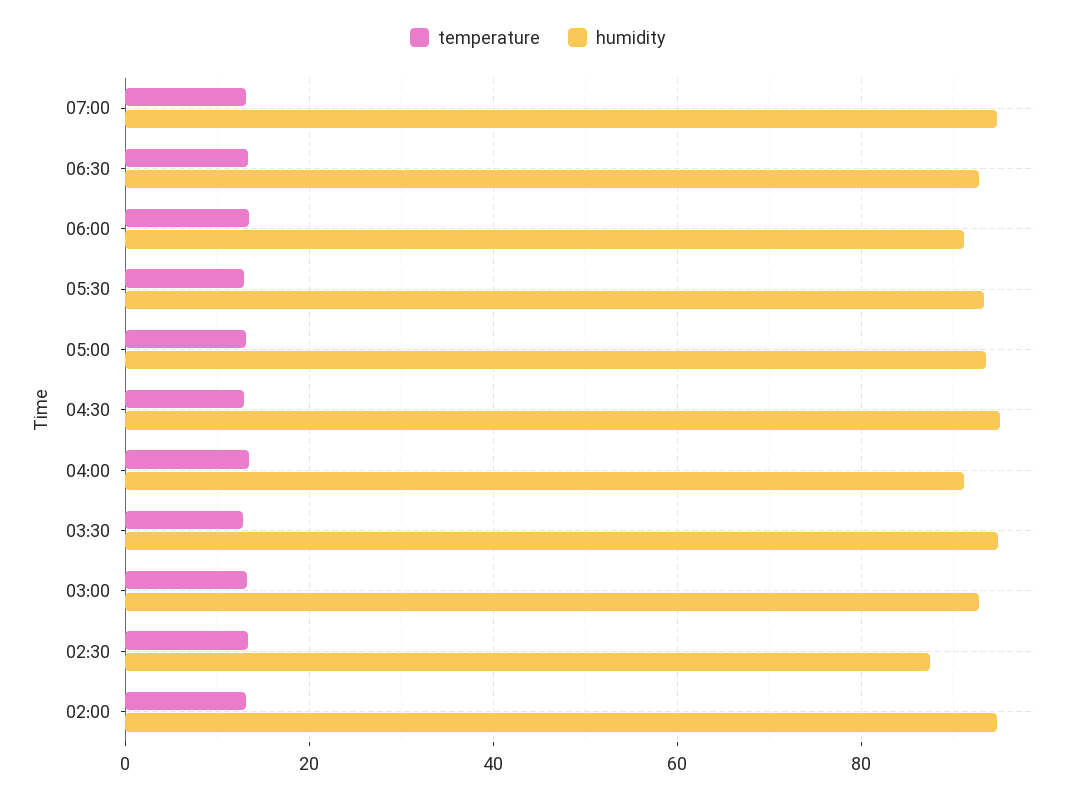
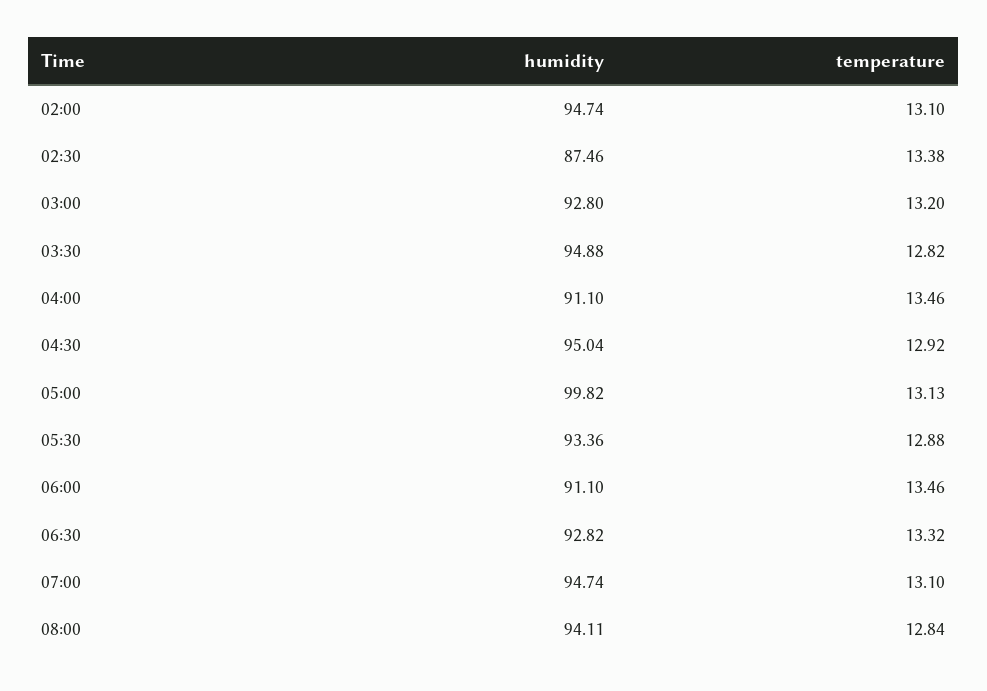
humidity, 05:00: 94 -> 99.82
humidity, 08:00: none -> 94.11
temperature, 08:00: none -> 12.84

